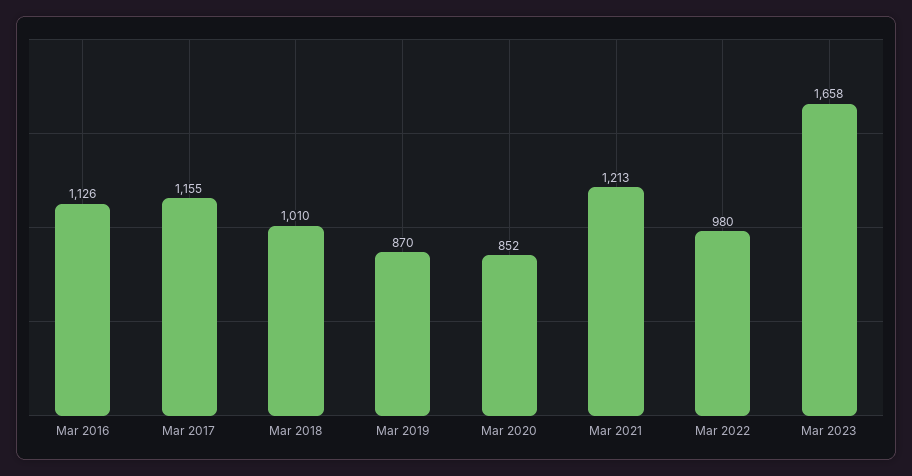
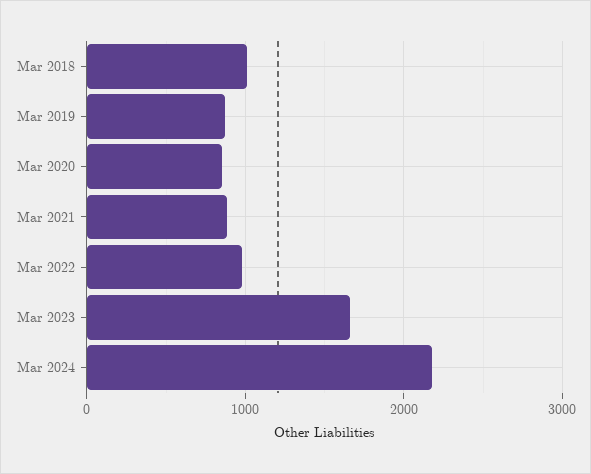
Mar 2016: 1126 -> none
Mar 2017: 1155 -> none
Mar 2021: 1213 -> 900
Mar 2024: none -> 2200

